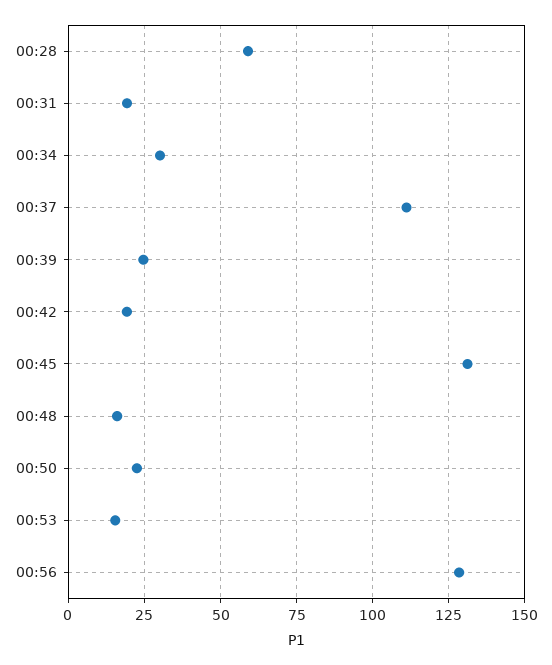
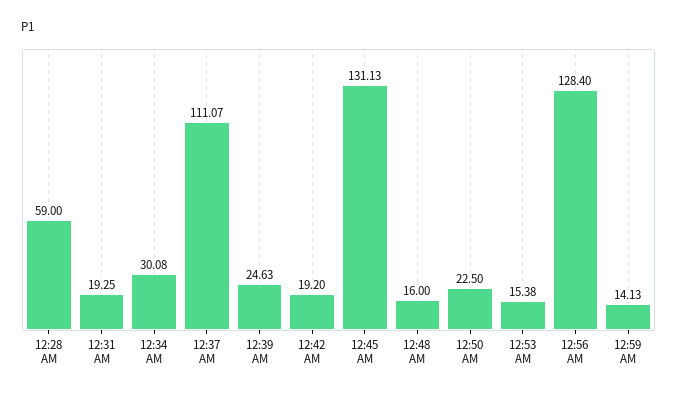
12:59 AM: none -> 14.13

